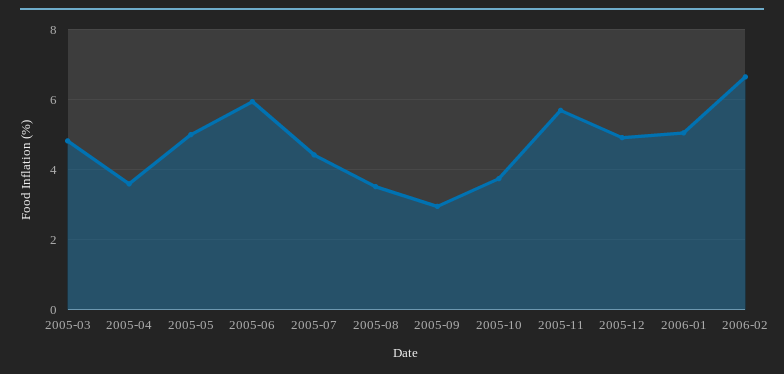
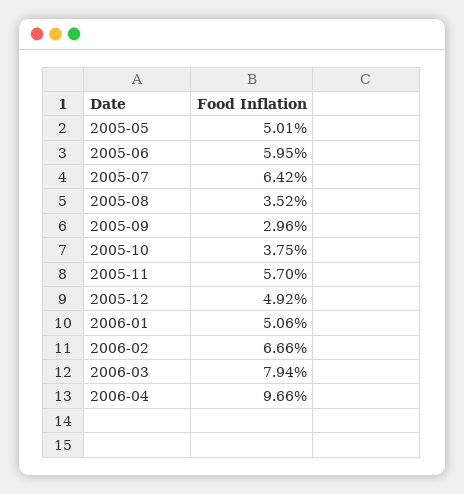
2005-03: 4.8 -> none
2005-04: 3.6 -> none
2005-07: 4.4 -> 6.42
2006-03: none -> 7.94
2006-04: none -> 9.66

